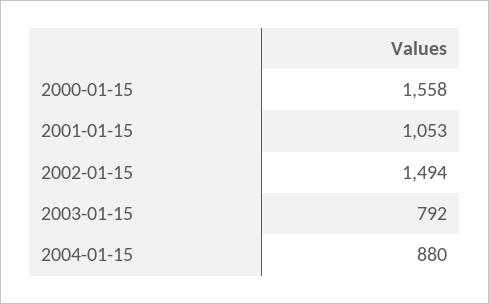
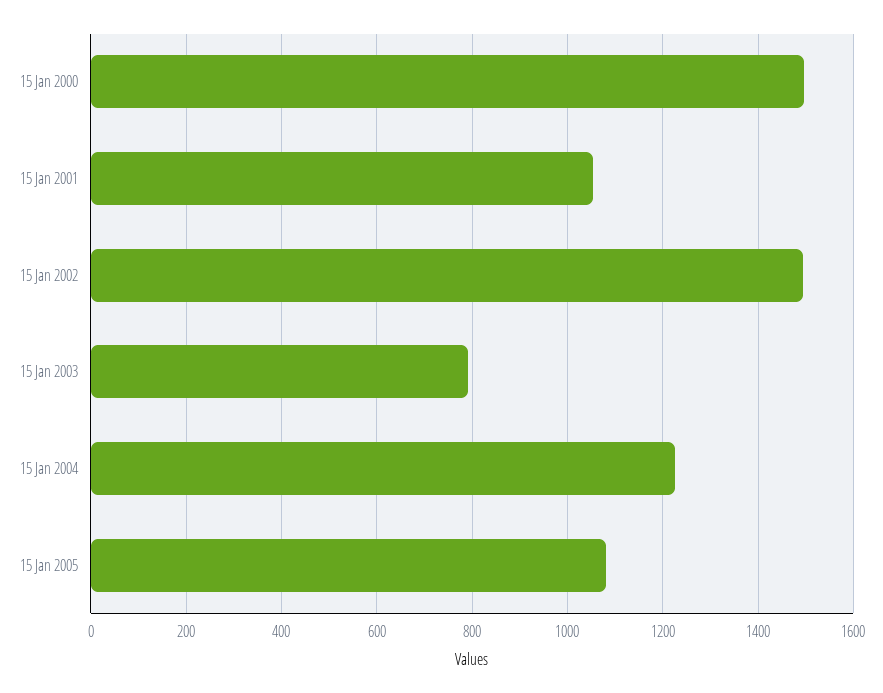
2000-01-15: 1558 -> 1500
2004-01-15: 880 -> 1220
15 Jan 2005: none -> 1080

